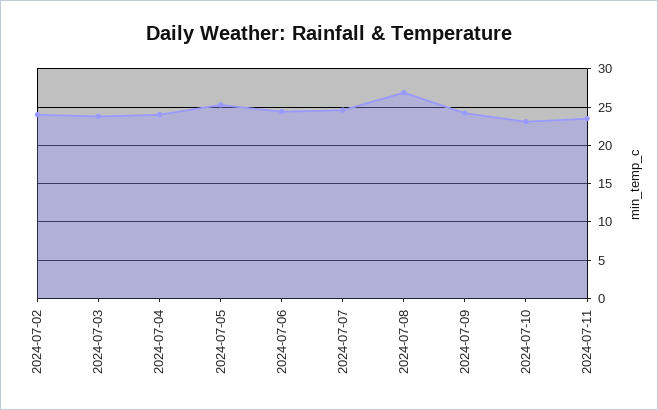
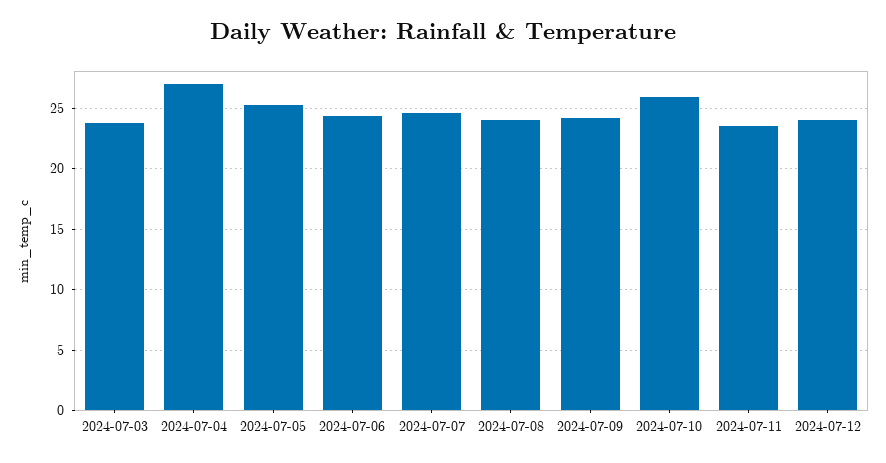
2024-07-02: 24 -> none
2024-07-04: 24 -> 27
2024-07-08: 27 -> 24
2024-07-10: 23 -> 26
2024-07-12: none -> 24

